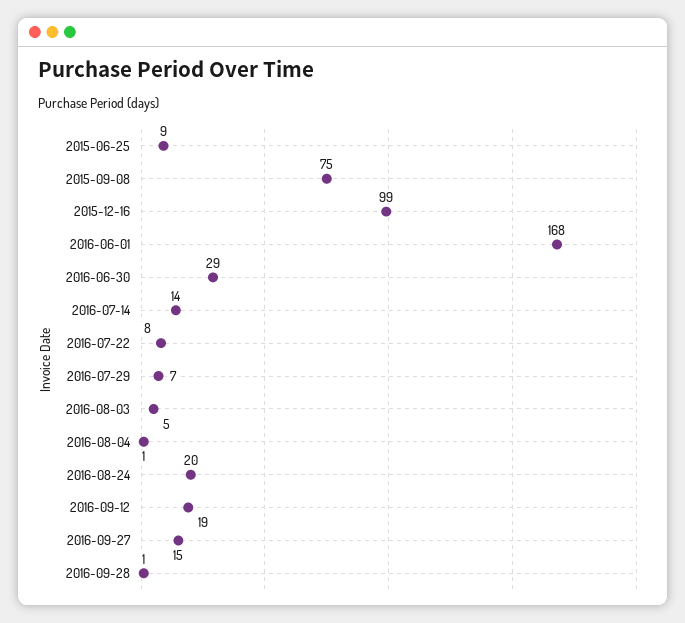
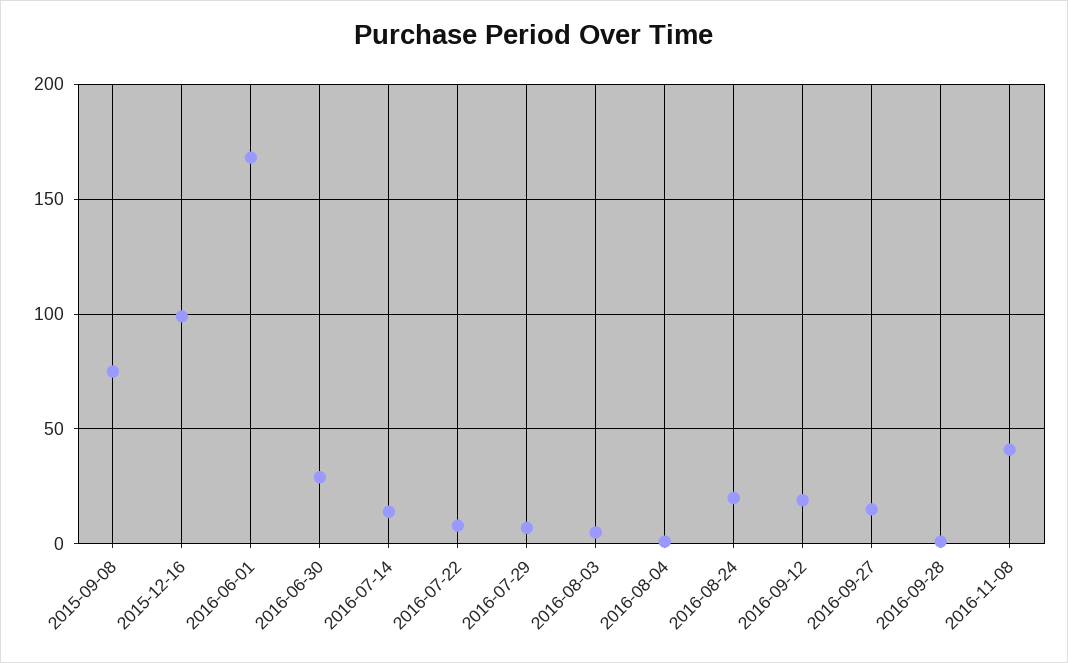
2015-06-25: 9 -> none
2016-11-08: none -> 40

